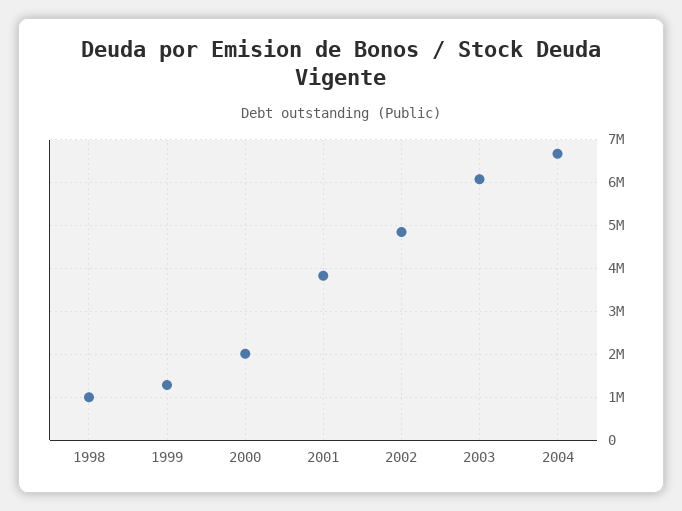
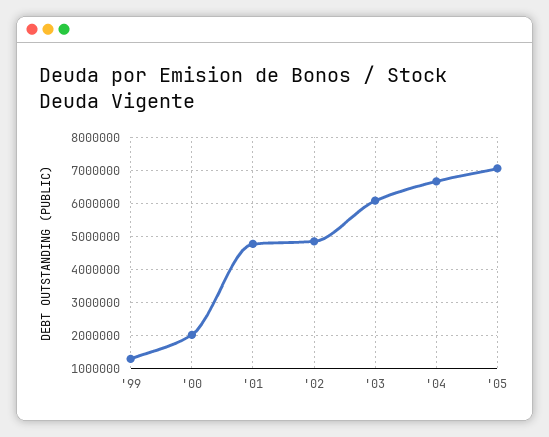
1998: 1000000 -> none
2001: 3800000 -> 4800000
'05: none -> 7000000

